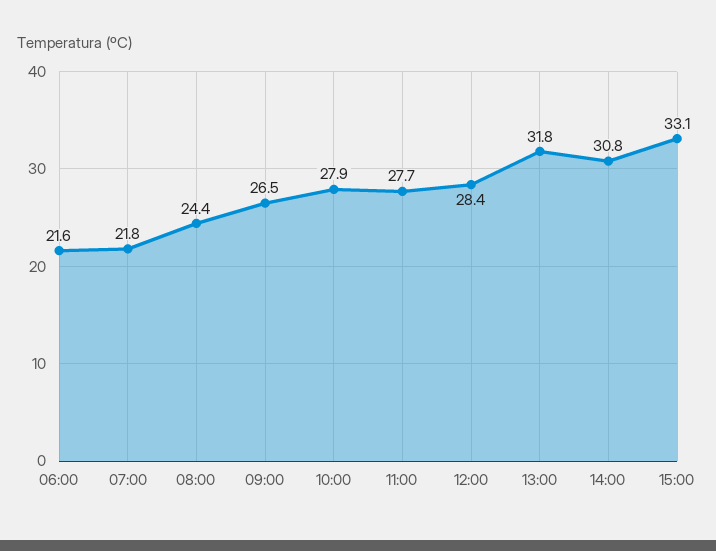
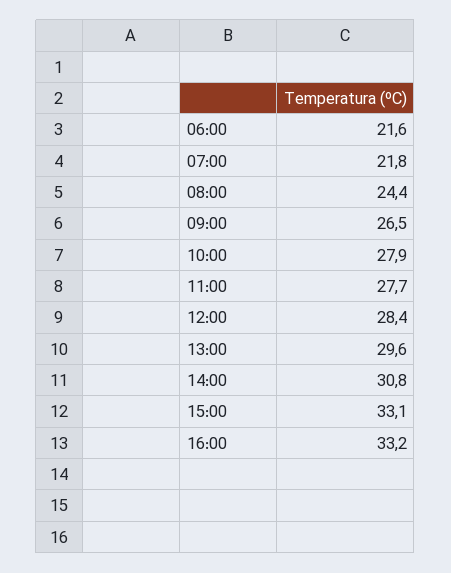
13:00: 31.8 -> 29.6
16:00: none -> 33.2

